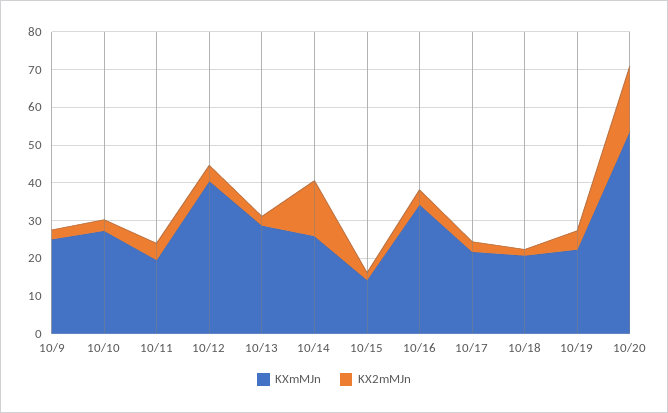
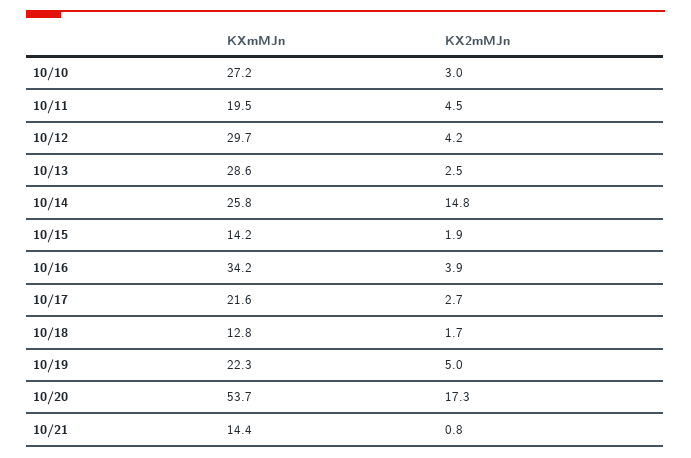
KXmMJn, 10/9: 25 -> none
KX2mMJn, 10/9: 2.5 -> none
KXmMJn, 10/12: 40 -> 29.7
KXmMJn, 10/18: 20 -> 12.8
KXmMJn, 10/21: none -> 14.4
KX2mMJn, 10/21: none -> 0.8

